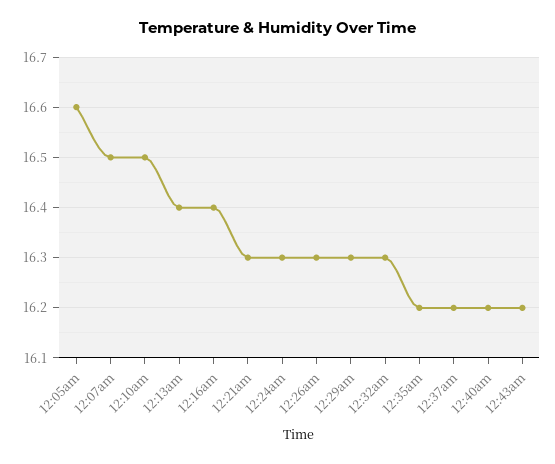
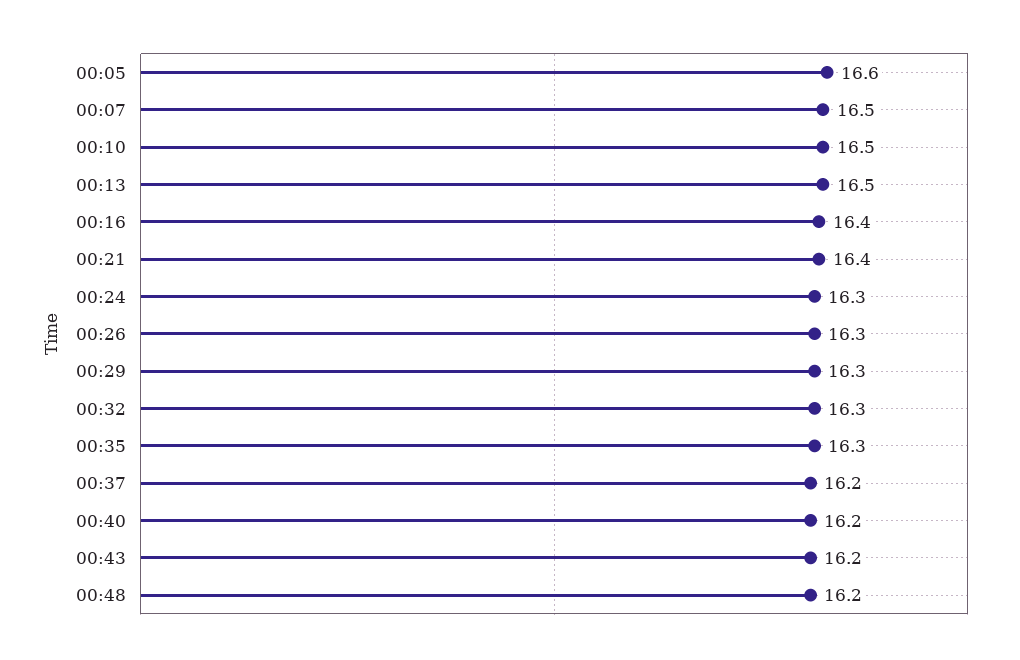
12:13am: 16.4 -> 16.5
12:21am: 16.3 -> 16.4
12:35am: 16.2 -> 16.3
00:48: none -> 16.2

